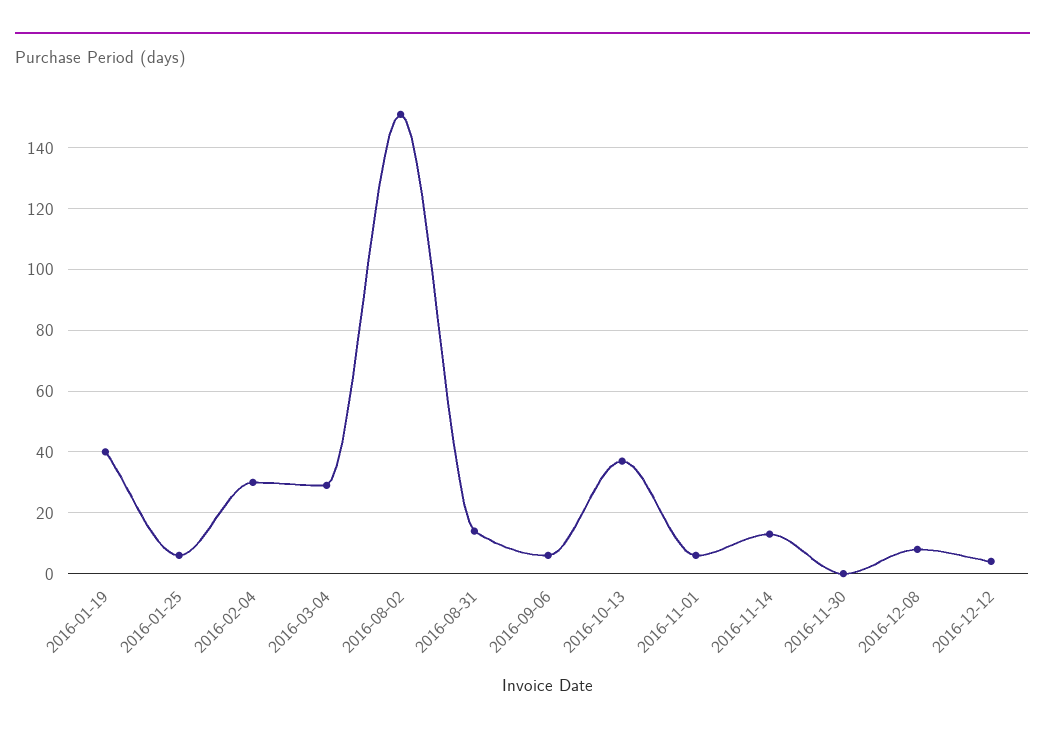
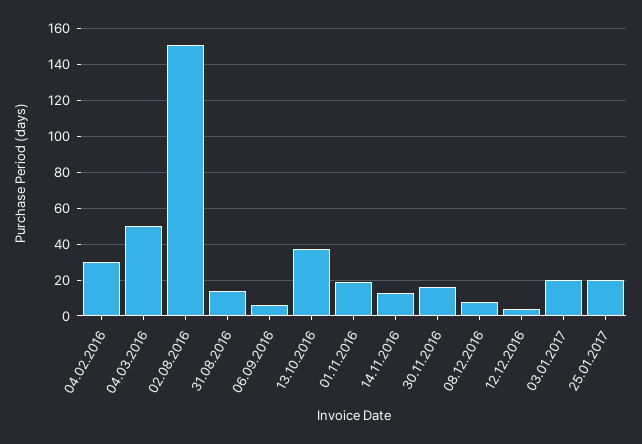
2016-01-19: 40 -> none
2016-01-25: 5 -> none
2016-03-04: 30 -> 50
2016-11-01: 5 -> 20
2016-11-30: 0 -> 15
03.01.2017: none -> 20
25.01.2017: none -> 20

